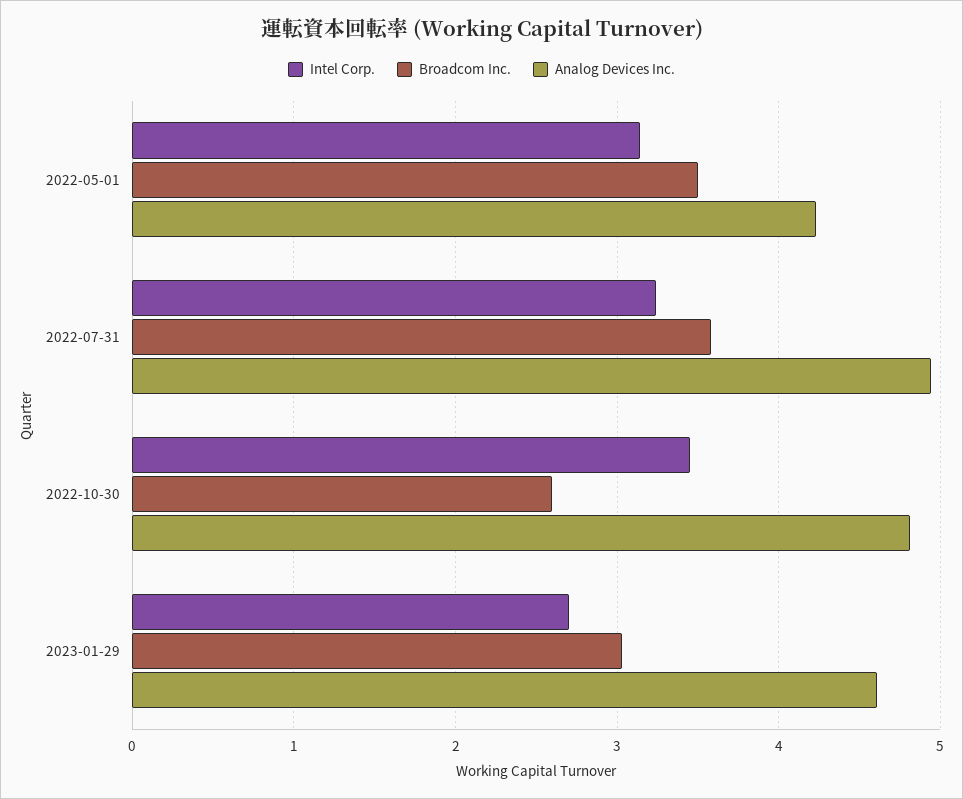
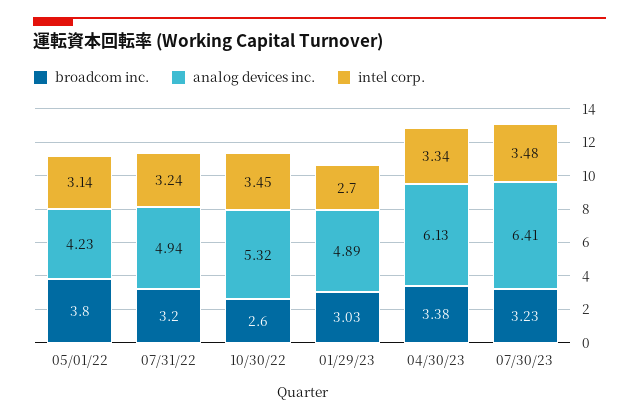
Broadcom Inc., 2022-05-01: 3.5 -> 3.8
Broadcom Inc., 2022-07-31: 3.6 -> 3.2
Analog Devices Inc., 2022-10-30: 4.8 -> 5.32
Analog Devices Inc., 2023-01-29: 4.6 -> 4.89
Broadcom Inc., 04/30/23: none -> 3.38
Analog Devices Inc., 04/30/23: none -> 6.13
Intel Corp., 04/30/23: none -> 3.34
Broadcom Inc., 07/30/23: none -> 3.23
Analog Devices Inc., 07/30/23: none -> 6.41
Intel Corp., 07/30/23: none -> 3.48

